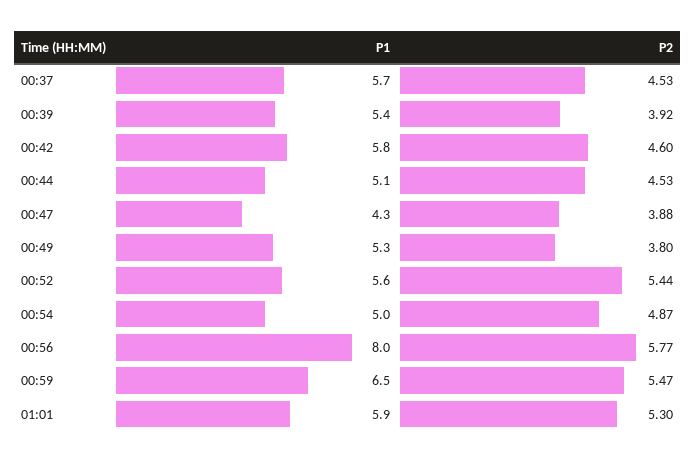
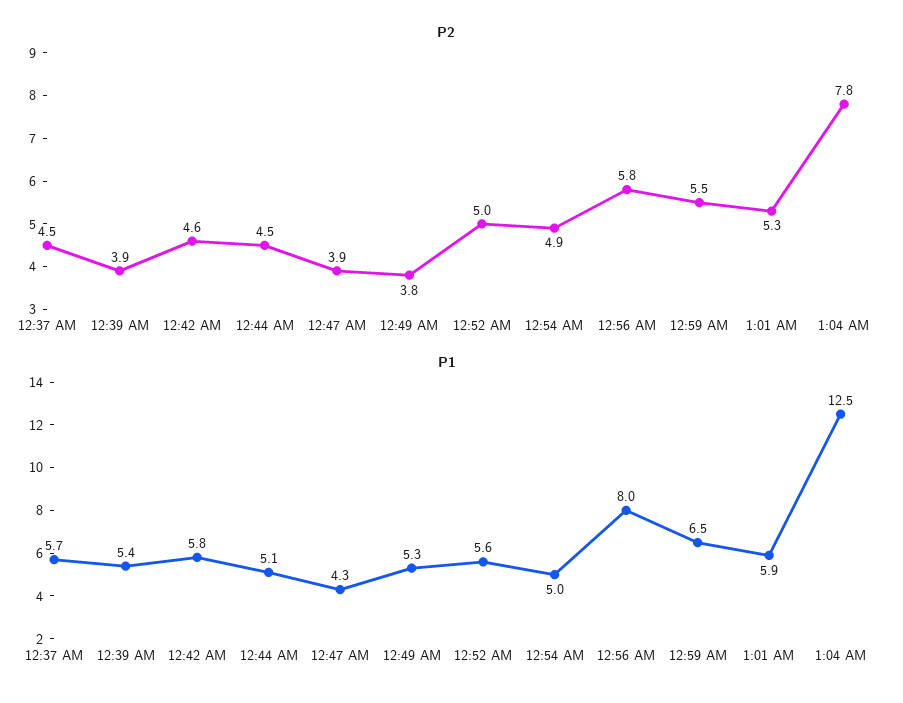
P2, 00:52: 5.44 -> 5
P2, 1:04 AM: none -> 7.8
P1, 1:04 AM: none -> 12.5

